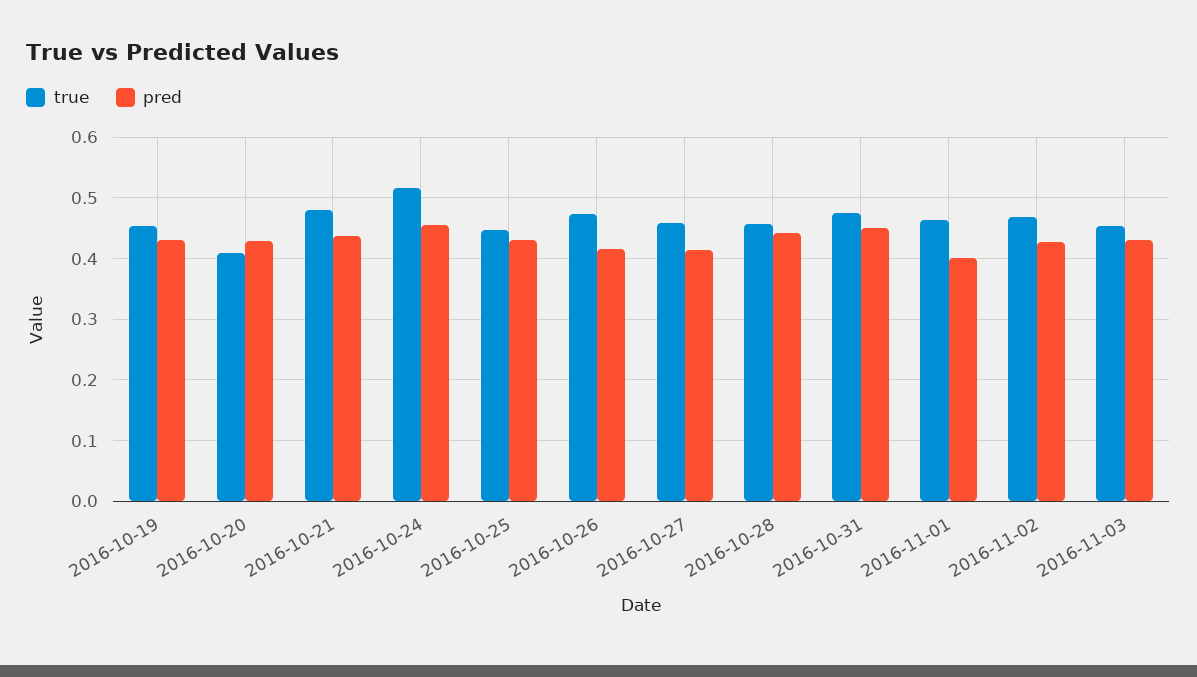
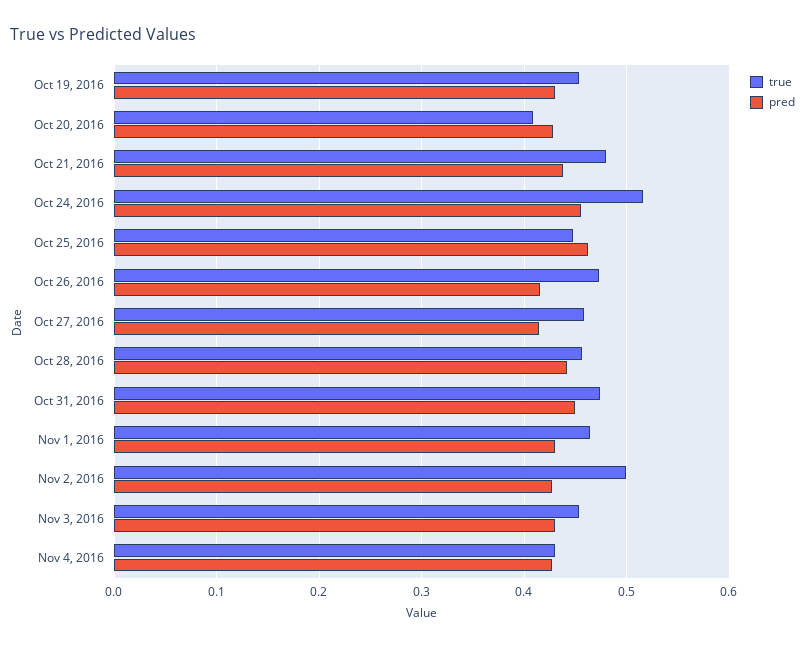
pred, 2016-10-25: 0.43 -> 0.46
pred, 2016-11-01: 0.4 -> 0.43
true, 2016-11-02: 0.47 -> 0.5
true, Nov 4, 2016: none -> 0.43
pred, Nov 4, 2016: none -> 0.43

